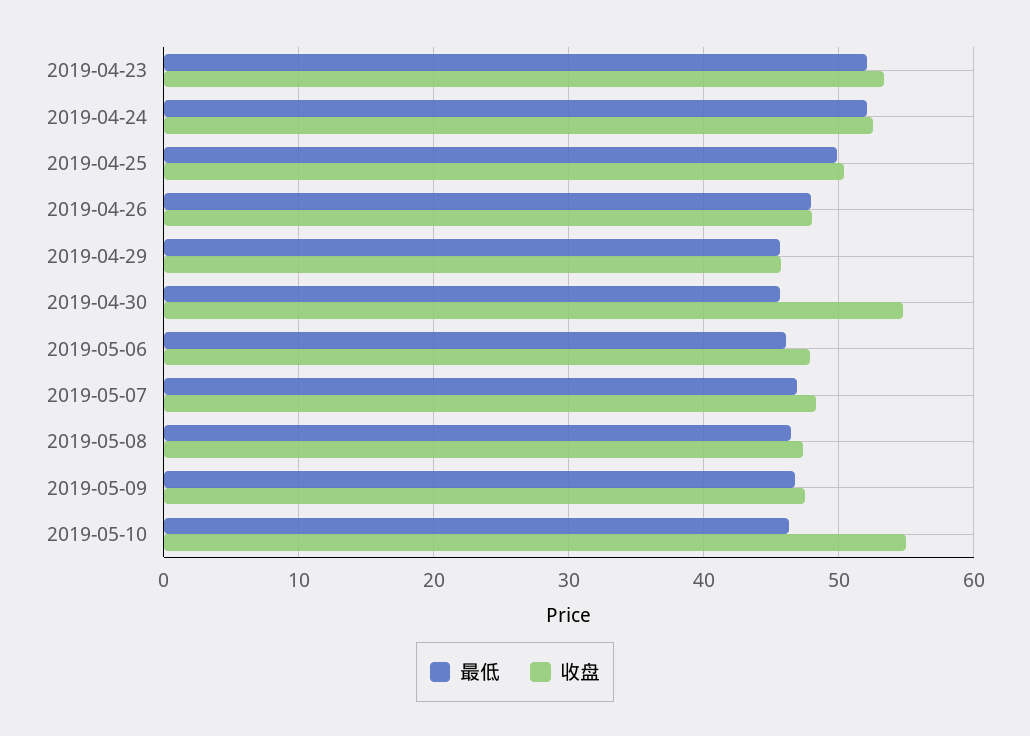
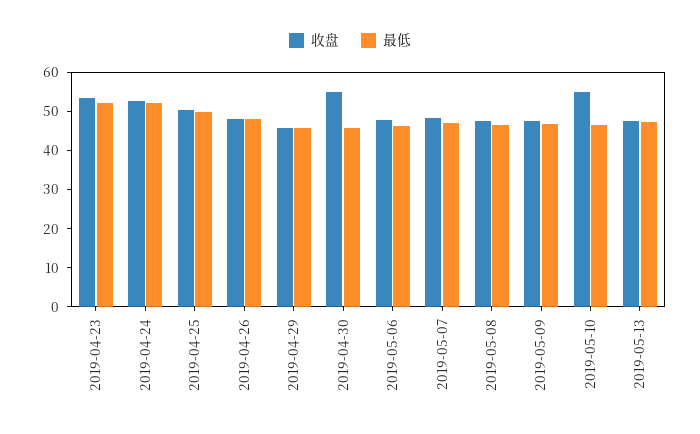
收盘, 2019-05-13: none -> 47.5
最低, 2019-05-13: none -> 47.5

